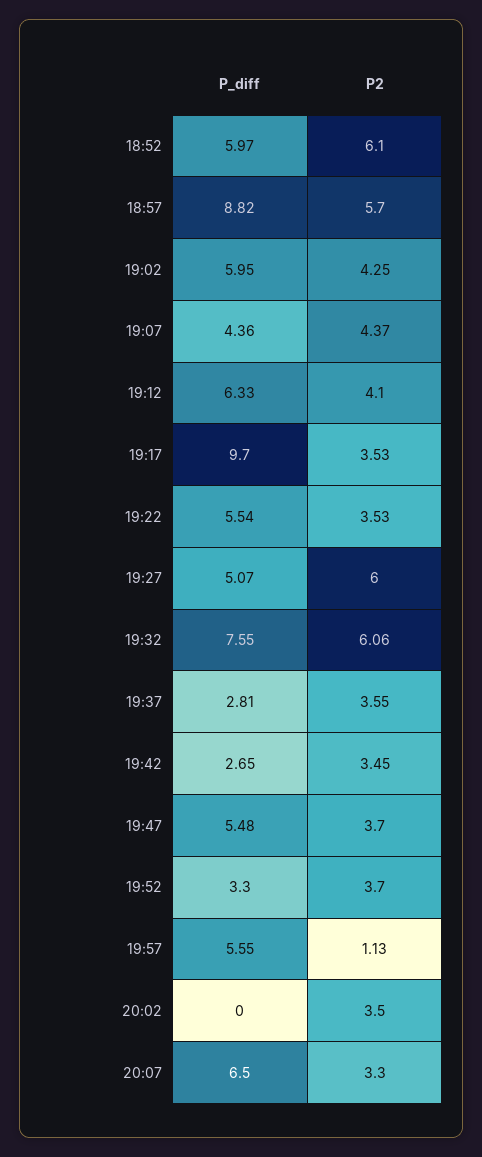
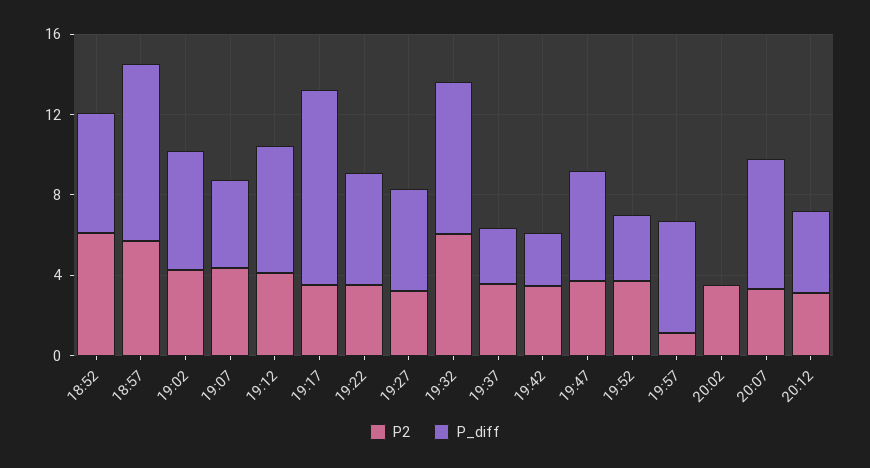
P2, 19:27: 6 -> 3
P2, 20:12: none -> 3
P_diff, 20:12: none -> 4

